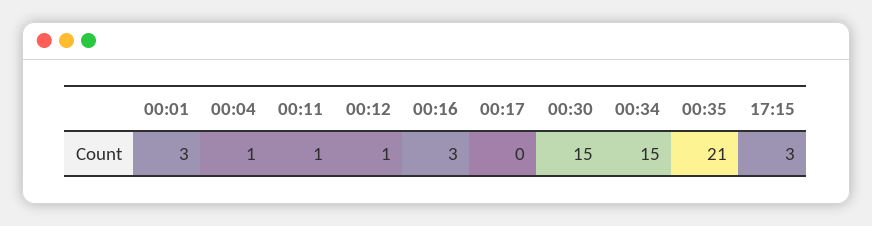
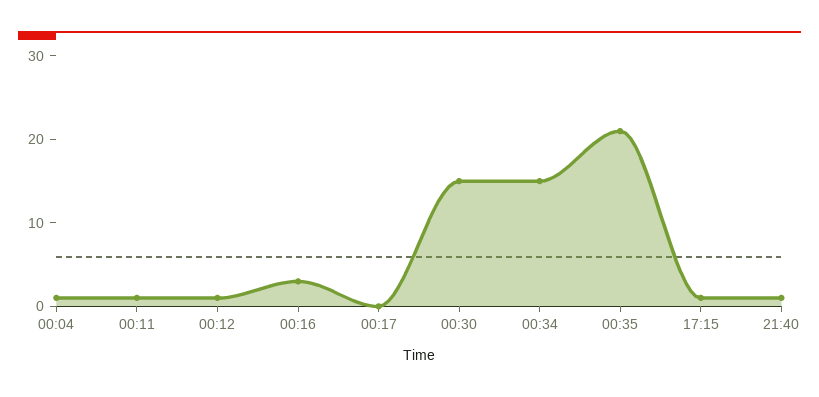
00:01: 3 -> none
17:15: 3 -> 1
21:40: none -> 1

